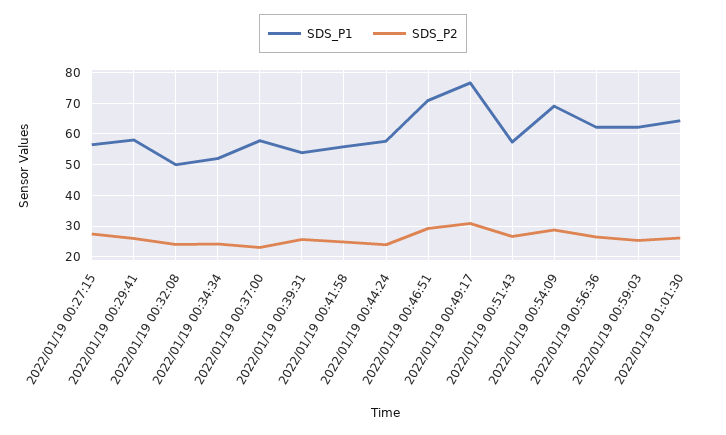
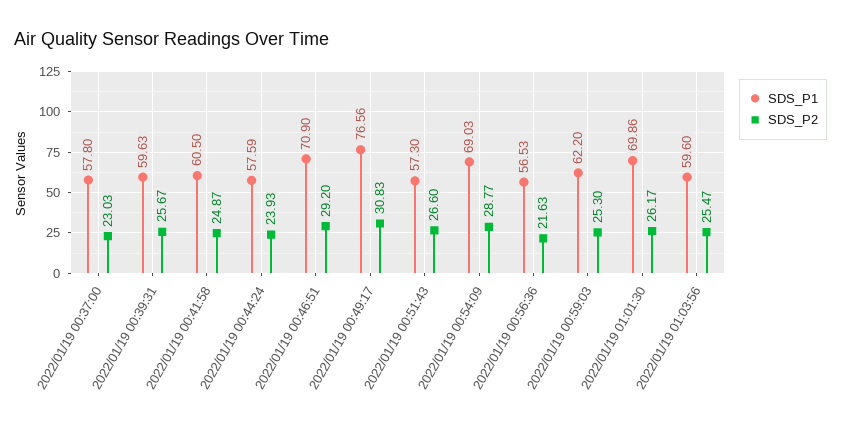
SDS_P1, 2022/01/19 00:27:15: 56 -> none
SDS_P2, 2022/01/19 00:27:15: 28 -> none
SDS_P1, 2022/01/19 00:29:41: 58 -> none
SDS_P2, 2022/01/19 00:29:41: 26 -> none
SDS_P1, 2022/01/19 00:32:08: 50 -> none
SDS_P2, 2022/01/19 00:32:08: 24 -> none
SDS_P1, 2022/01/19 00:34:34: 52 -> none
SDS_P2, 2022/01/19 00:34:34: 24 -> none
SDS_P1, 2022/01/19 00:39:31: 54 -> 59.63
SDS_P1, 2022/01/19 00:41:58: 56 -> 60.5
SDS_P1, 2022/01/19 00:56:36: 62 -> 56.53
SDS_P2, 2022/01/19 00:56:36: 26 -> 21.63
SDS_P1, 2022/01/19 01:01:30: 64 -> 69.86
SDS_P1, 2022/01/19 01:03:56: none -> 59.6
SDS_P2, 2022/01/19 01:03:56: none -> 25.47

